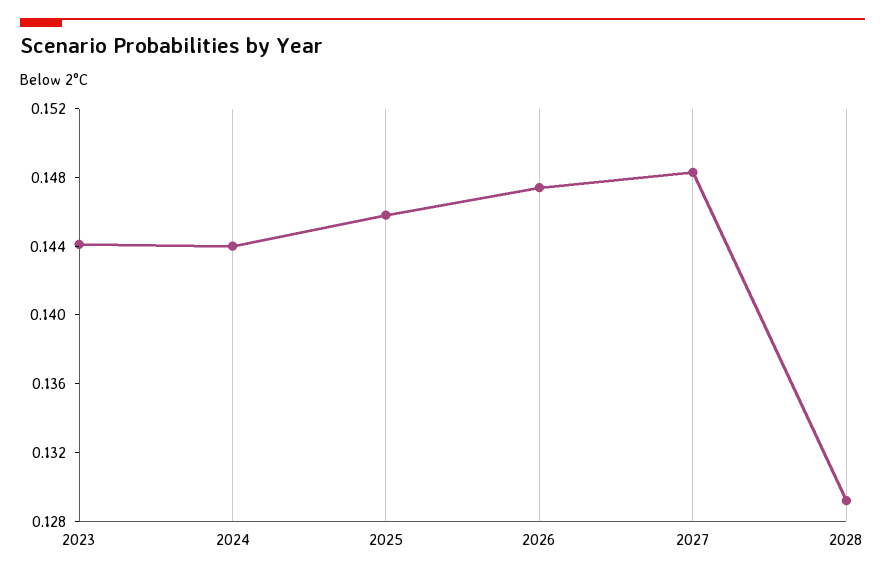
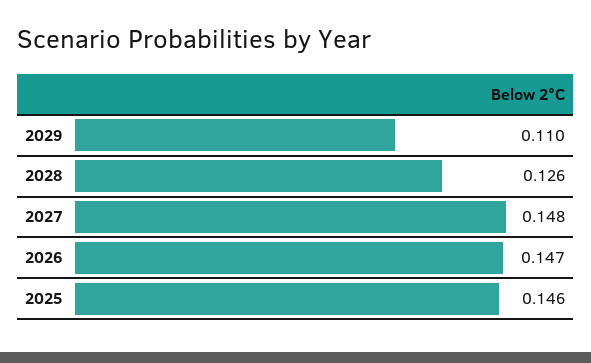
2023: 0.144 -> none
2024: 0.144 -> none
2028: 0.129 -> 0.126
2029: none -> 0.11

